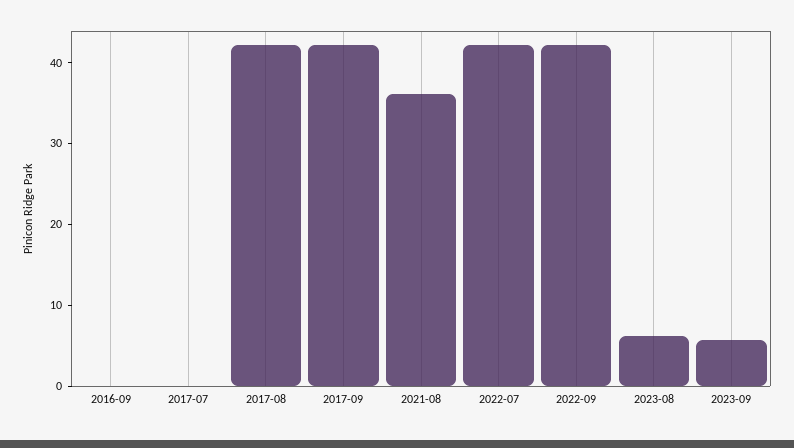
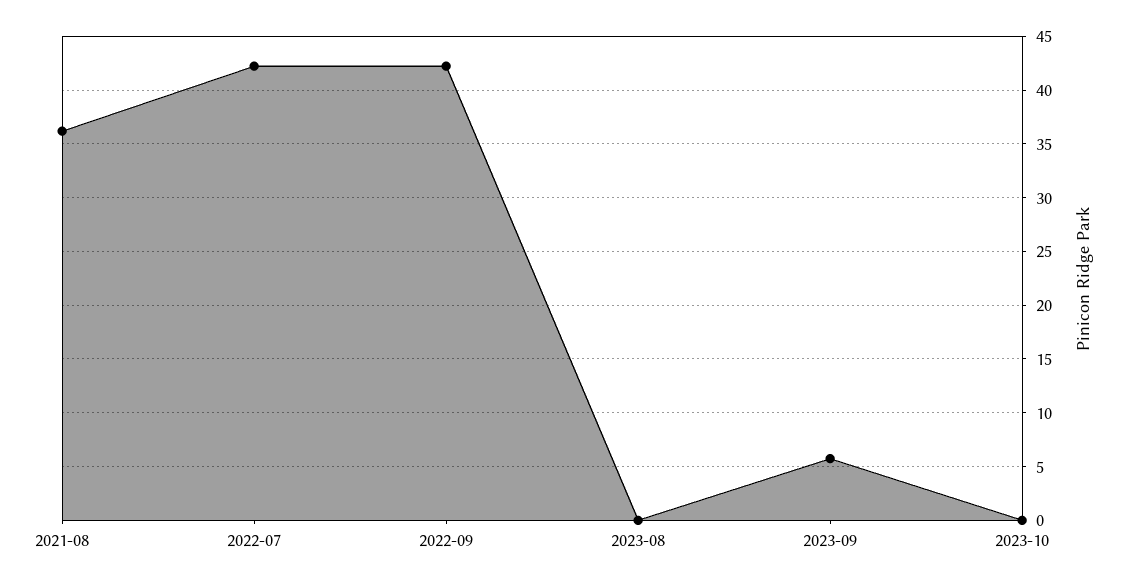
2016-09: 0 -> none
2017-07: 0 -> none
2017-08: 42 -> none
2017-09: 42 -> none
2023-08: 6 -> 0
2023-10: none -> 0

